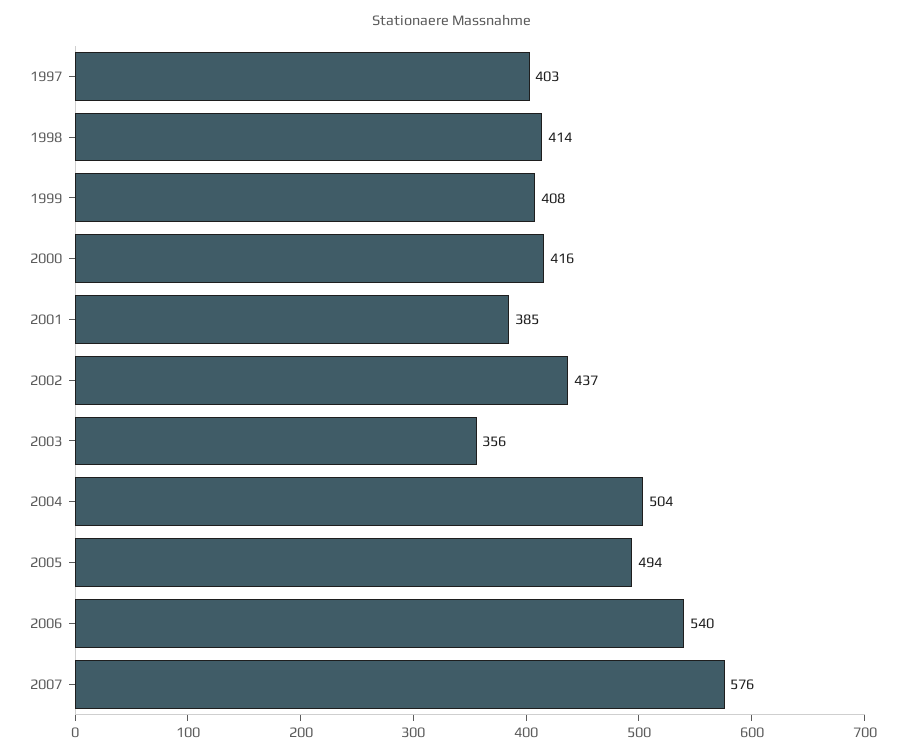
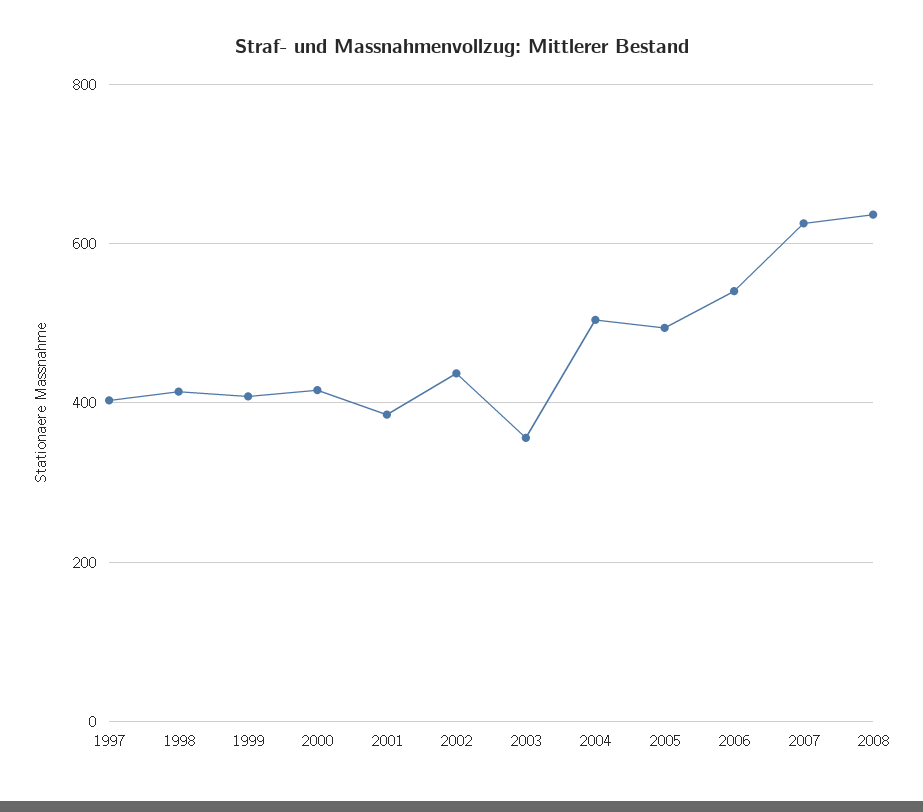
2007: 576 -> 620
2008: none -> 640

